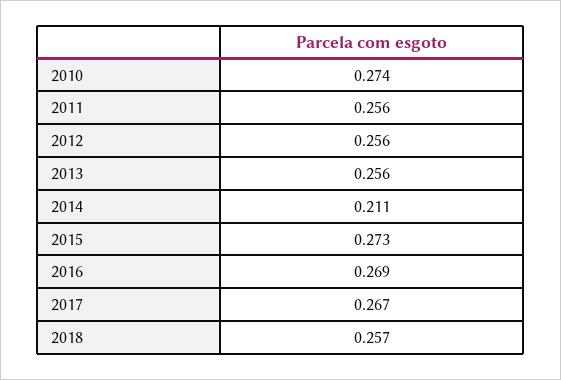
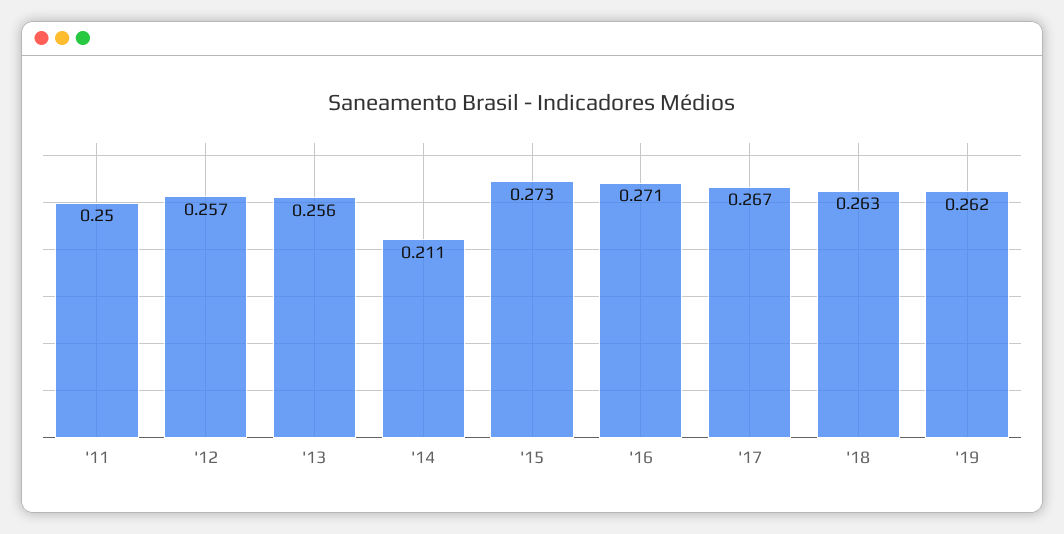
2010: 0.274 -> none
2011: 0.256 -> 0.25
2012: 0.256 -> 0.257
2016: 0.269 -> 0.271
2018: 0.257 -> 0.263
'19: none -> 0.262

